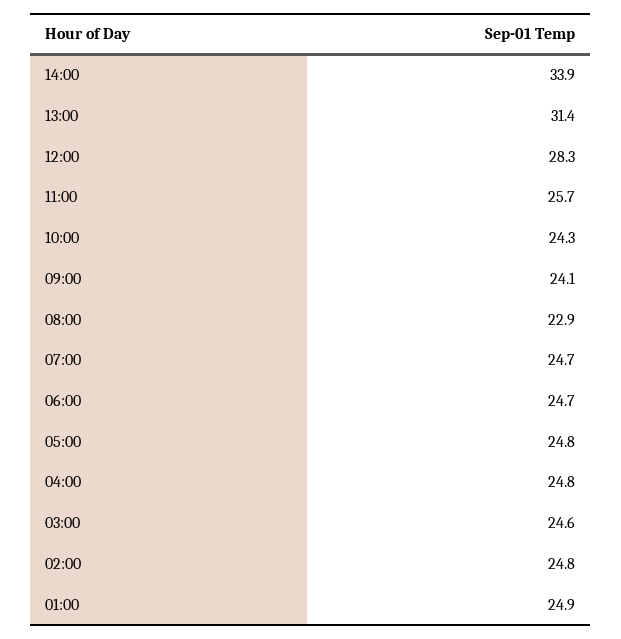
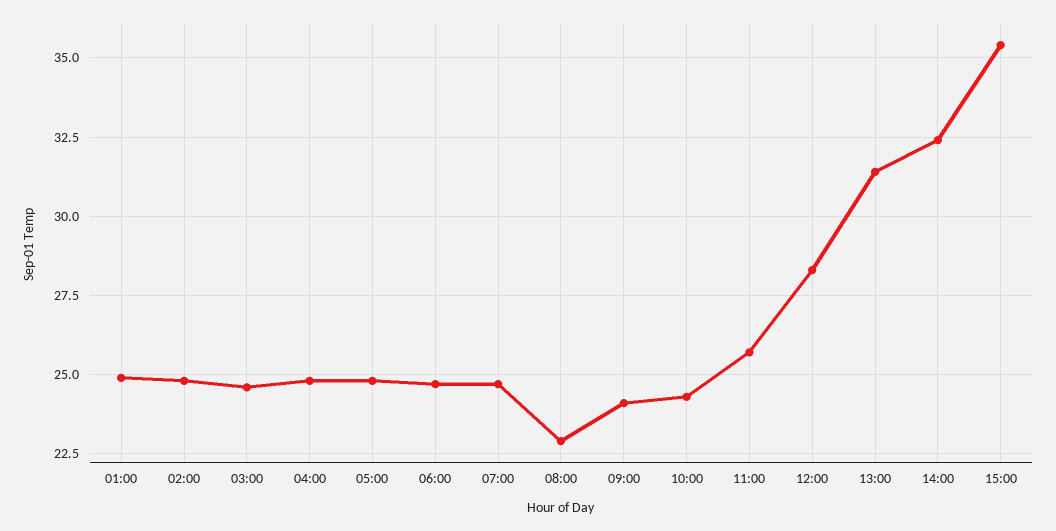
14:00: 33.9 -> 32.5
15:00: none -> 35.5

